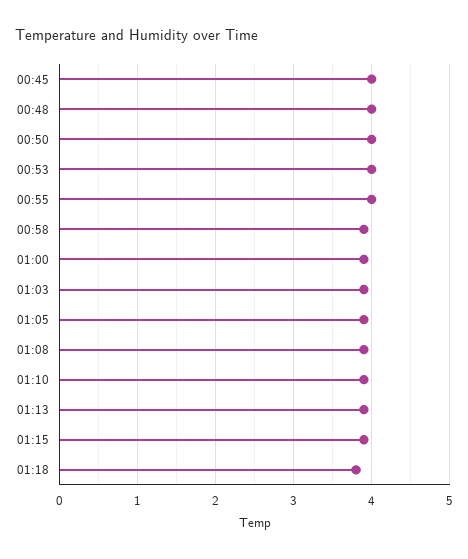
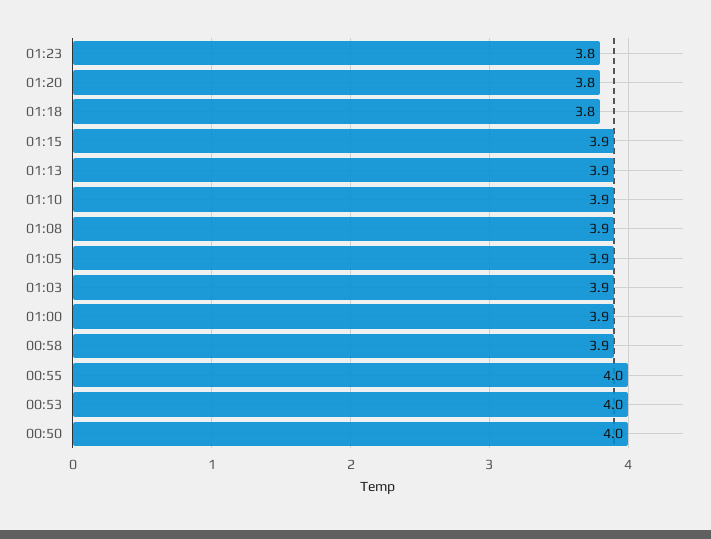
00:45: 4 -> none
00:48: 4 -> none
01:23: none -> 3.8
01:20: none -> 3.8

